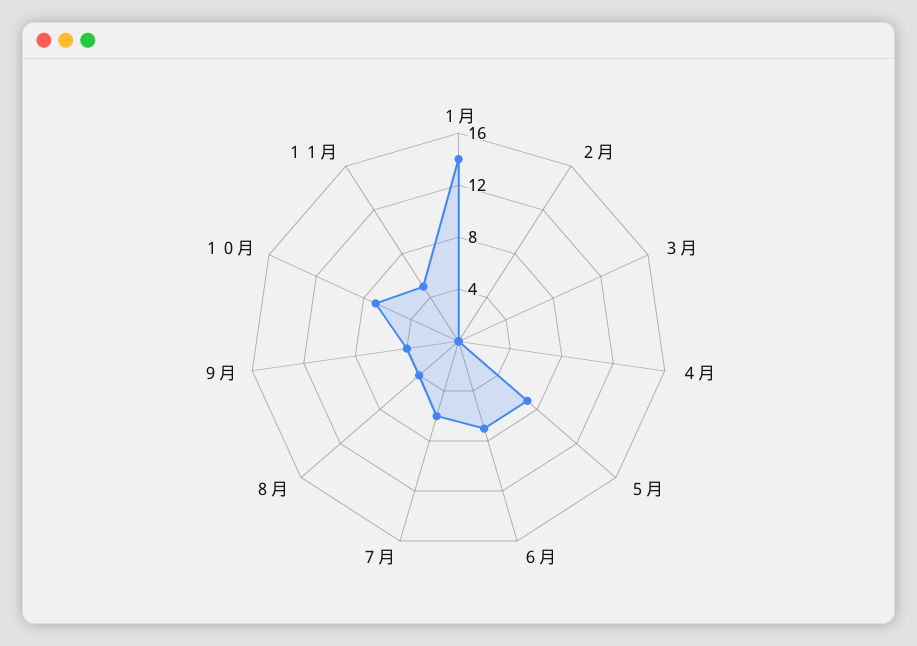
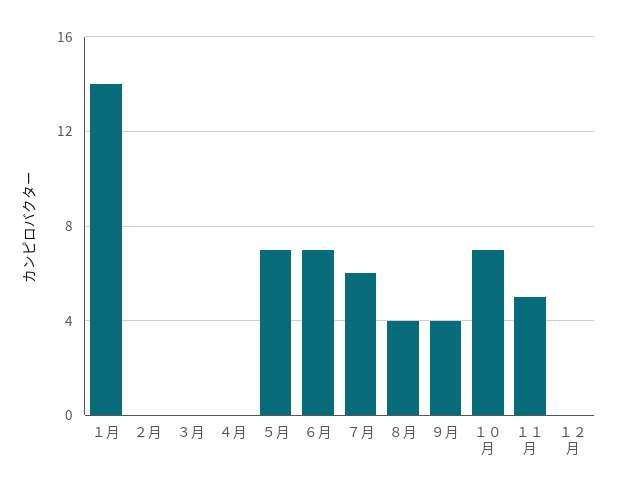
１２月: none -> 0

